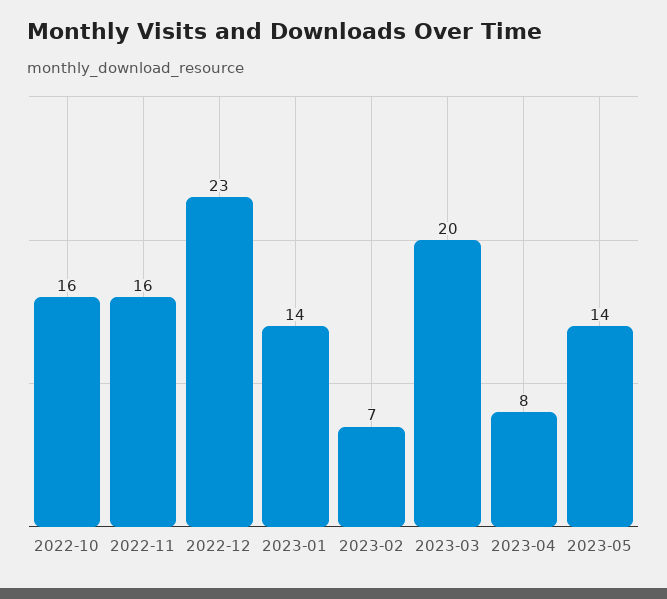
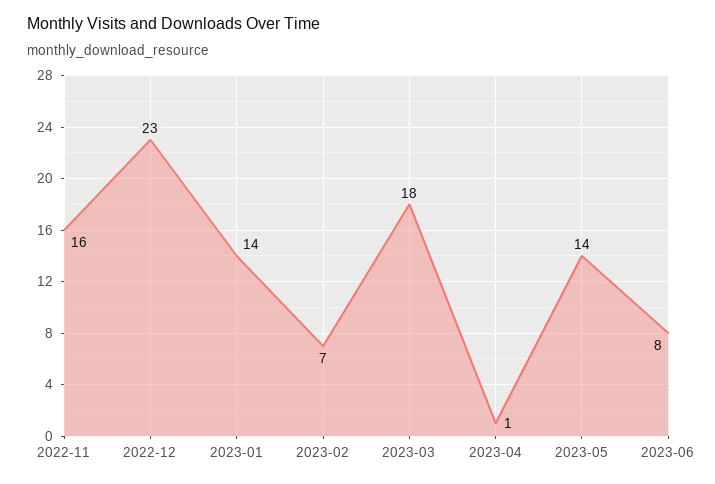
2022-10: 16 -> none
2023-03: 20 -> 18
2023-04: 8 -> 1
2023-06: none -> 8

